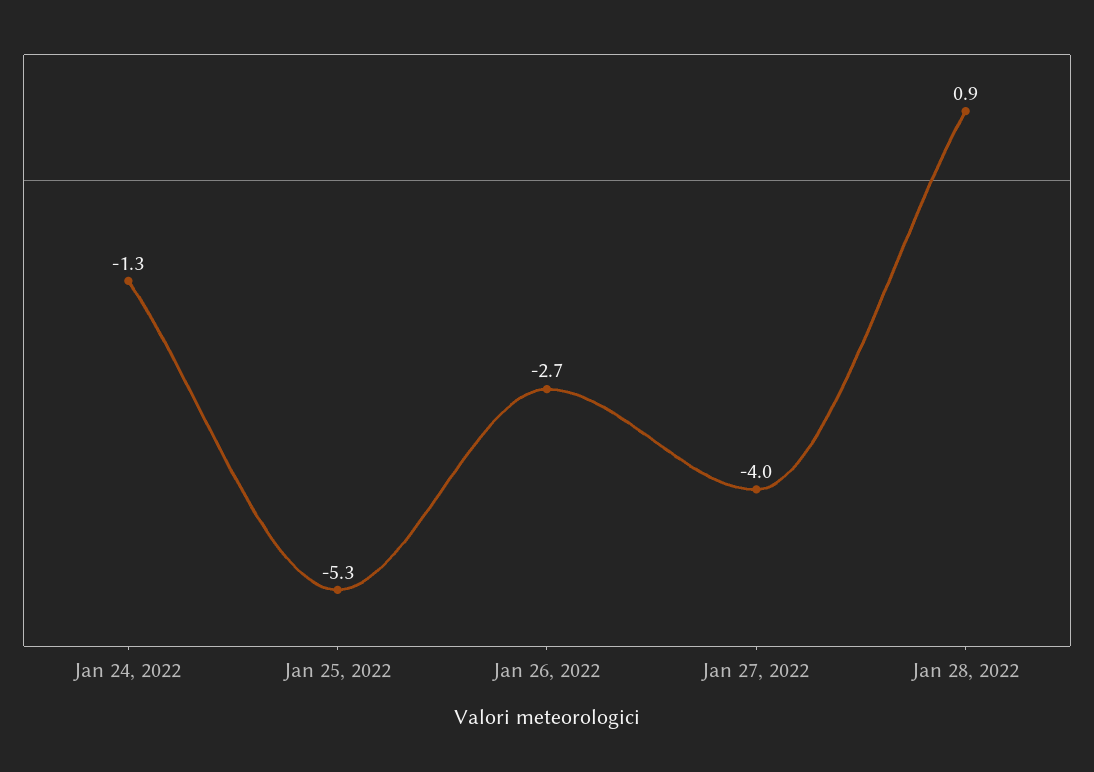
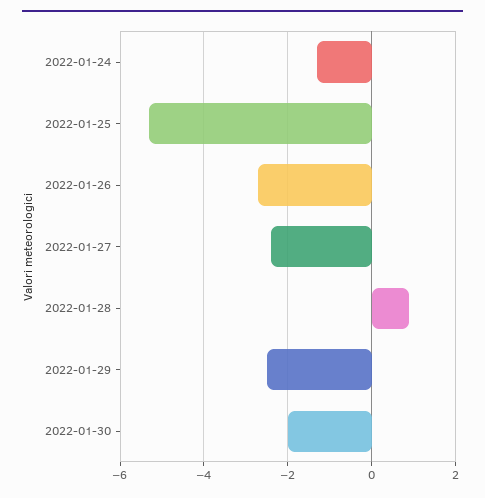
Jan 27, 2022: -4 -> -2.5
2022-01-29: none -> -2.5
2022-01-30: none -> -2

